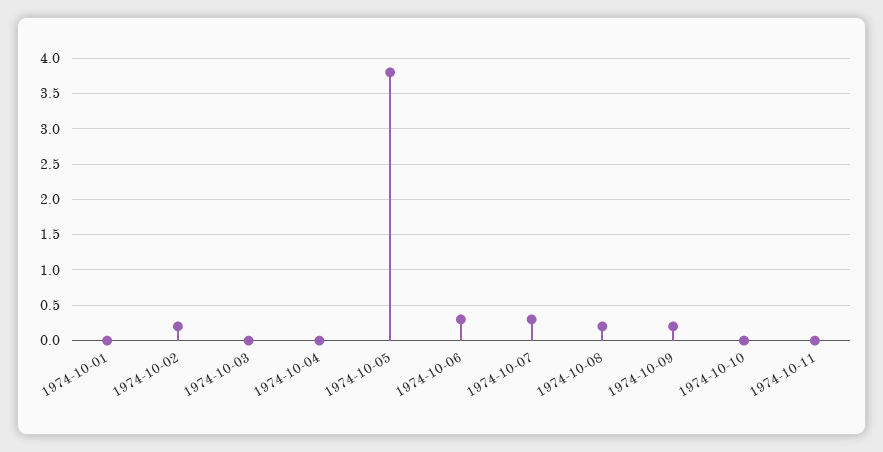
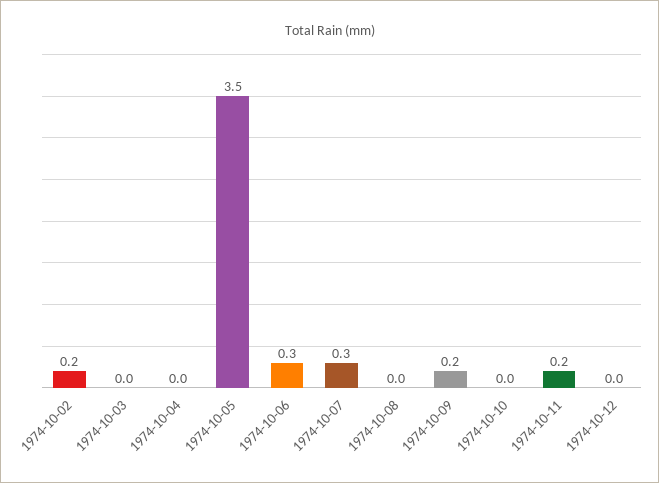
1974-10-01: 0 -> none
1974-10-05: 3.8 -> 3.5
1974-10-08: 0.2 -> 0
1974-10-11: 0 -> 0.2
1974-10-12: none -> 0

